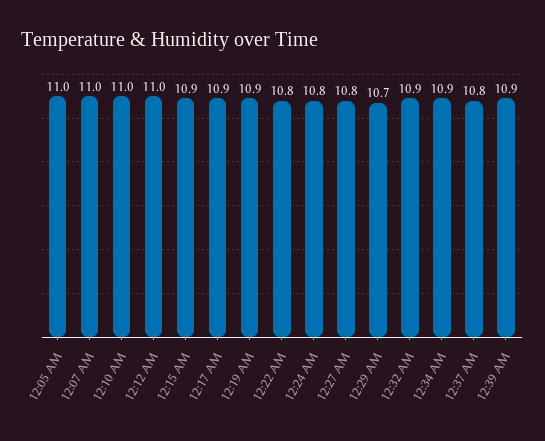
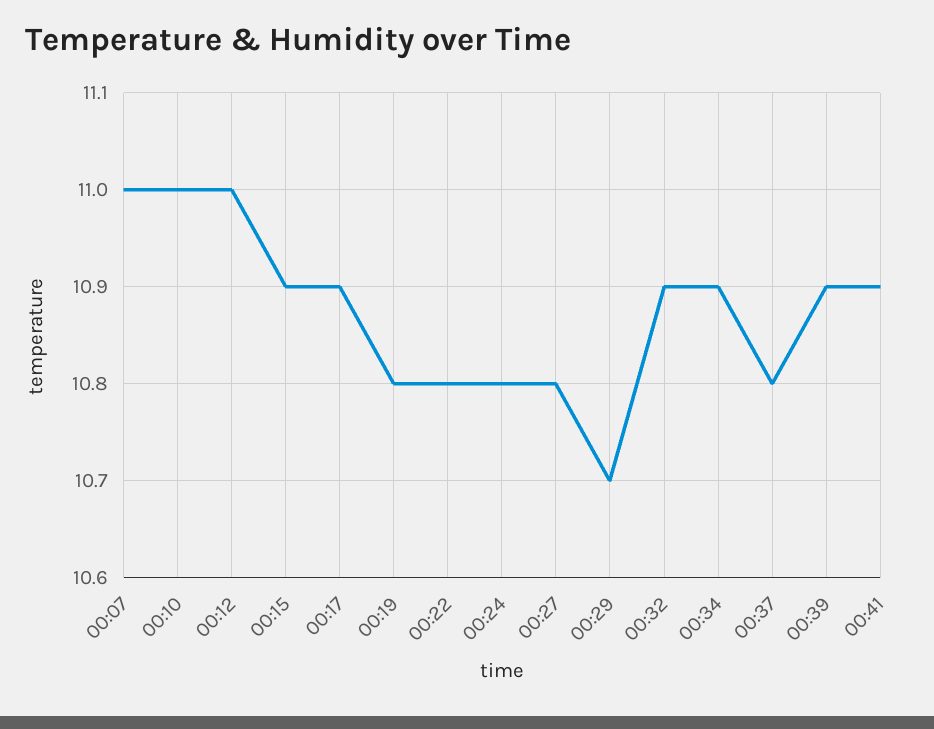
12:05 AM: 11 -> none
12:19 AM: 10.9 -> 10.8
00:41: none -> 10.9

